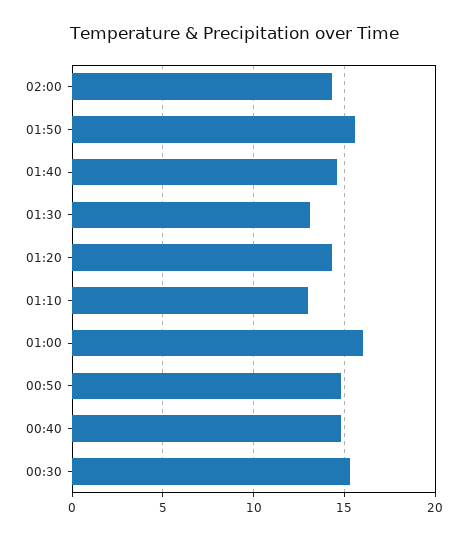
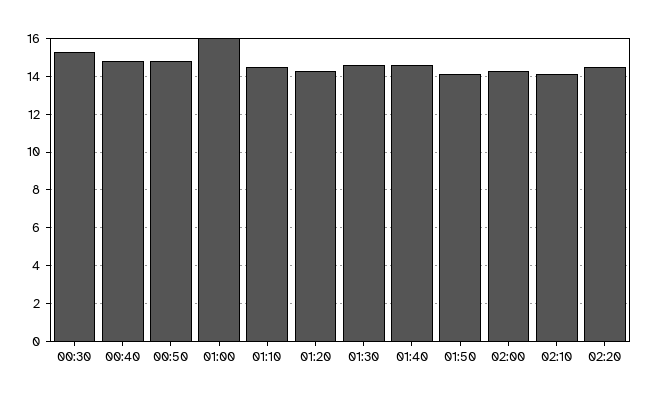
01:50: 15.5 -> 14
01:30: 13 -> 14.5
01:10: 13 -> 14.5
02:10: none -> 14
02:20: none -> 14.5

